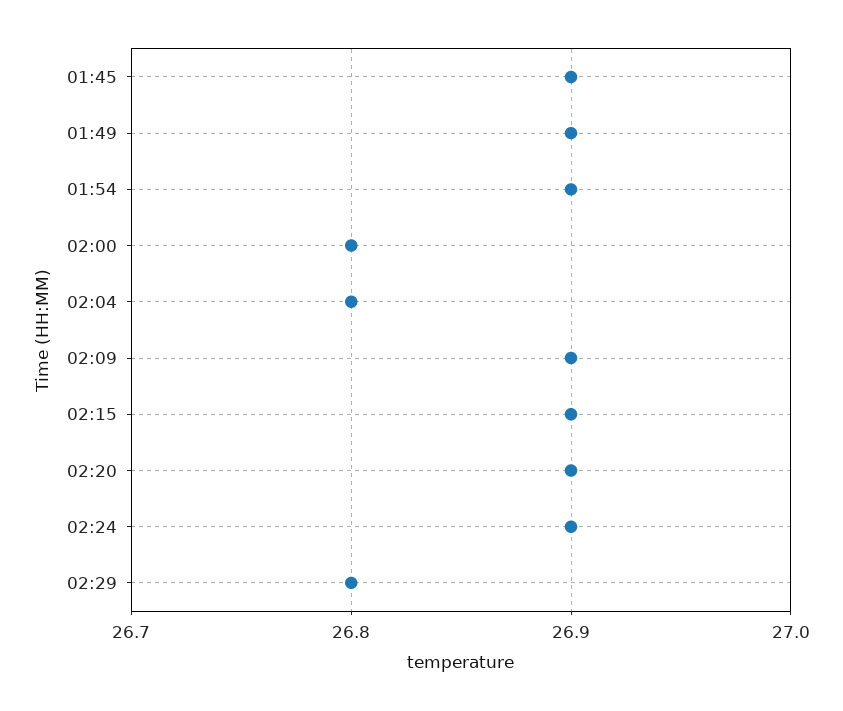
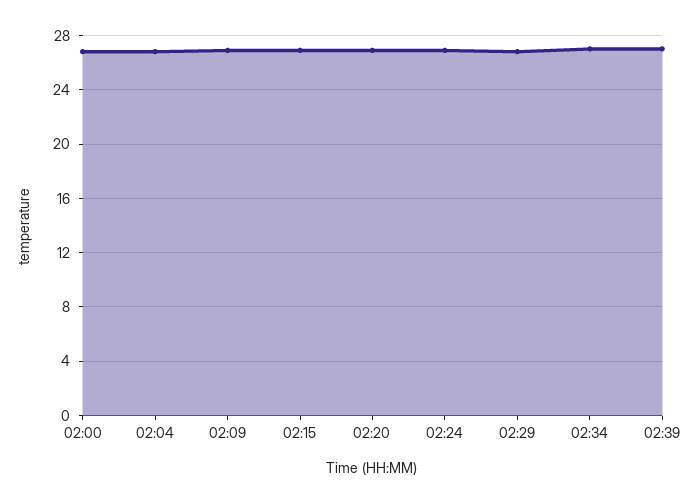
01:45: 26.9 -> none
01:49: 26.9 -> none
01:54: 26.9 -> none
02:34: none -> 27
02:39: none -> 27

